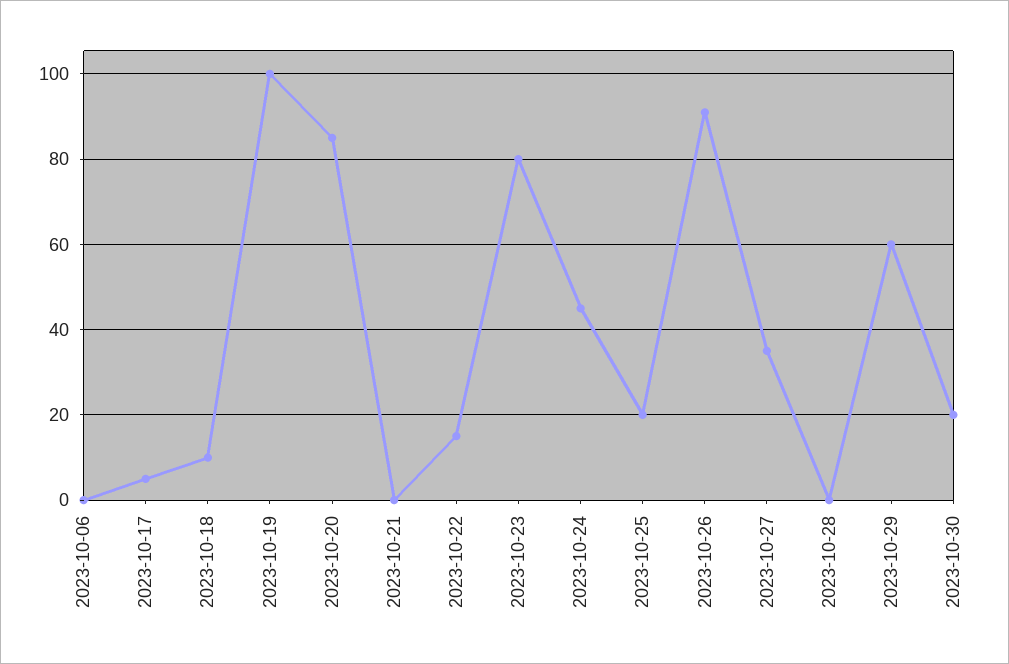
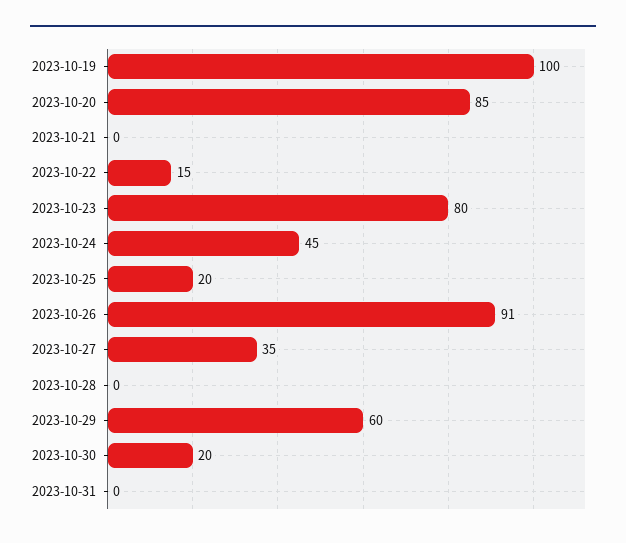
2023-10-06: 0 -> none
2023-10-17: 5 -> none
2023-10-18: 10 -> none
2023-10-31: none -> 0

